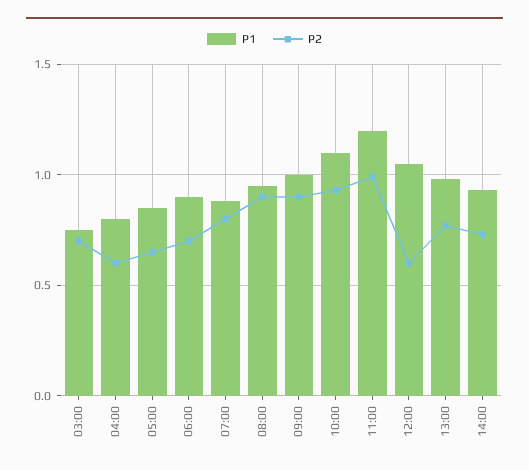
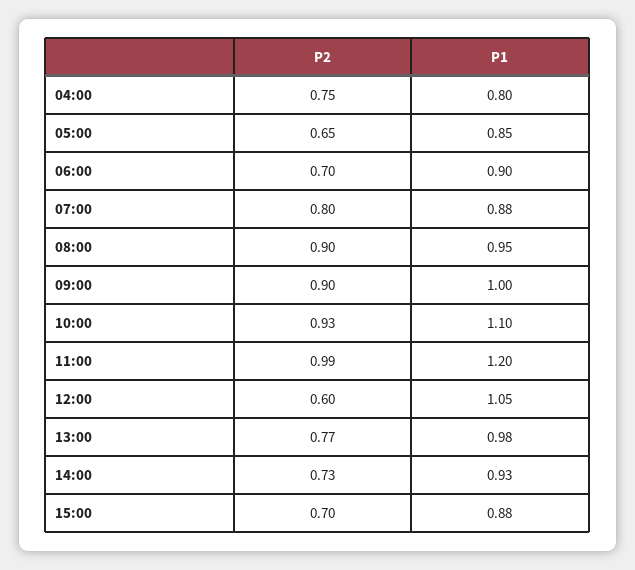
P1, 03:00: 0.75 -> none
P2, 03:00: 0.7 -> none
P2, 04:00: 0.6 -> 0.75
P2, 15:00: none -> 0.7
P1, 15:00: none -> 0.88

